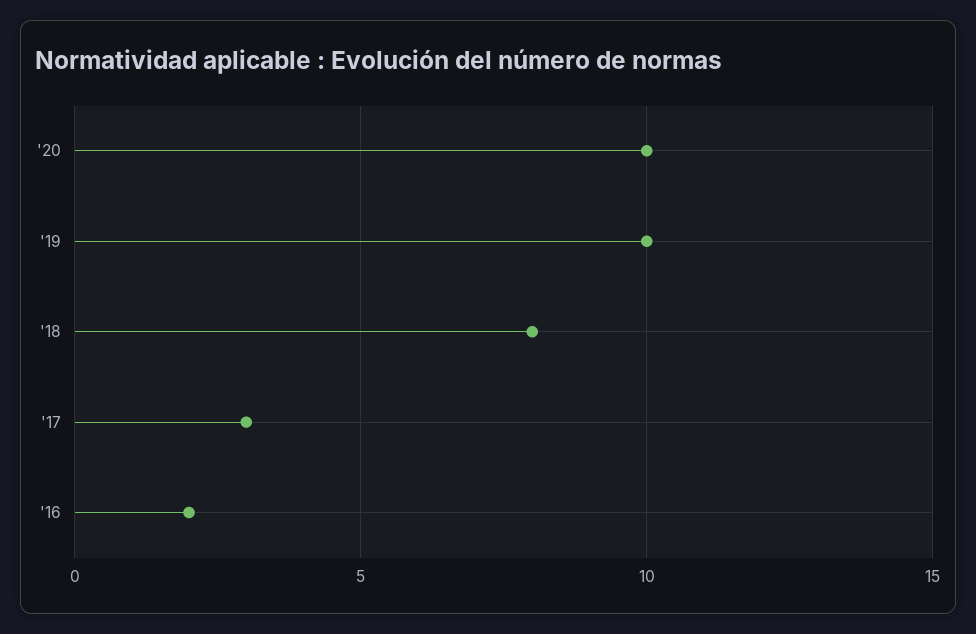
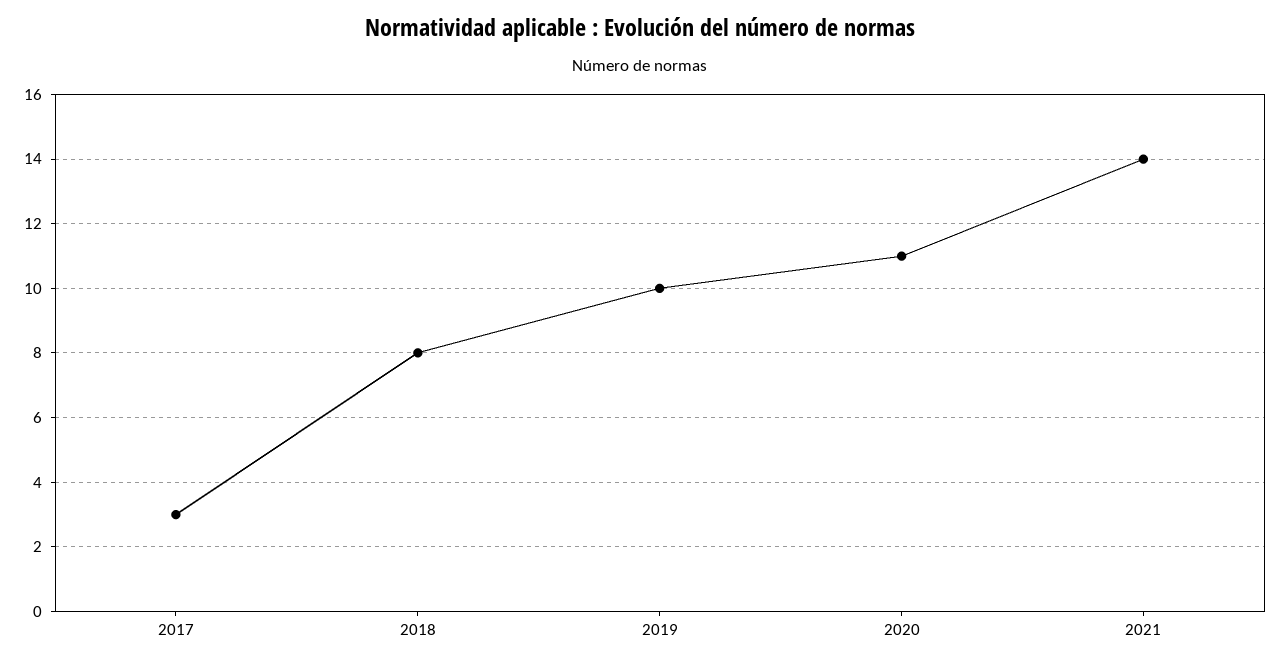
'20: 10 -> 11
'16: 2 -> none
2021: none -> 14

